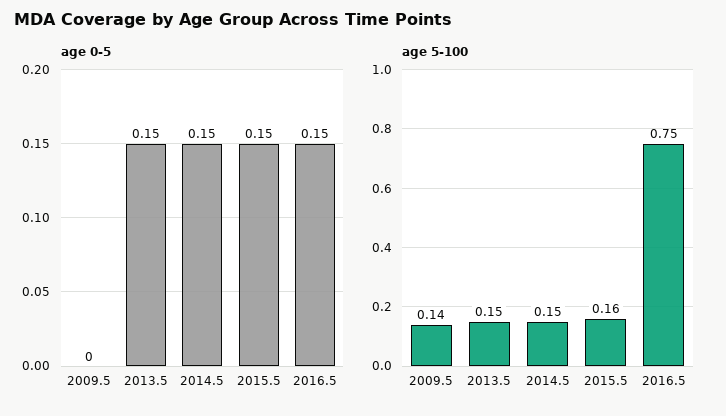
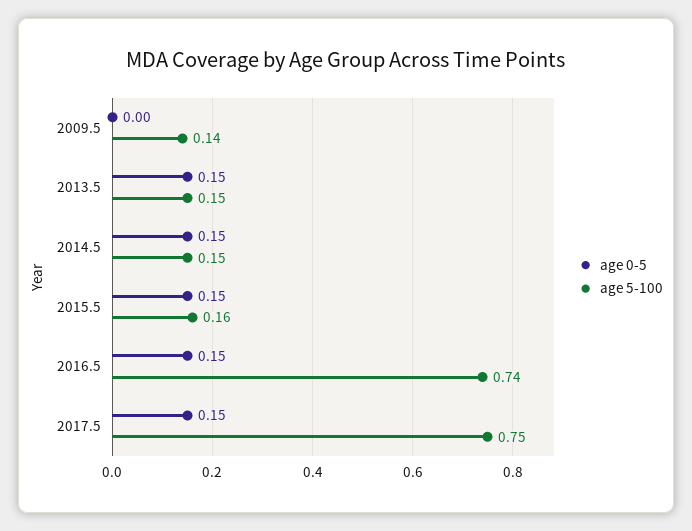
age 5-100, 2016.5: 0.75 -> 0.74
age 0-5, 2017.5: none -> 0.15
age 5-100, 2017.5: none -> 0.75

